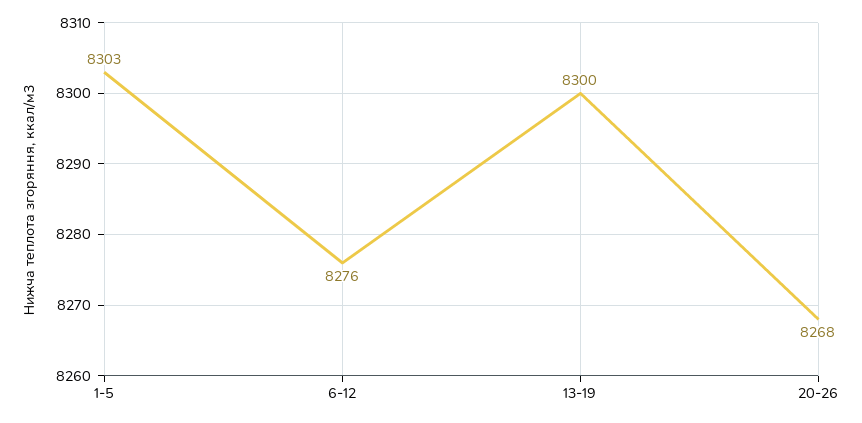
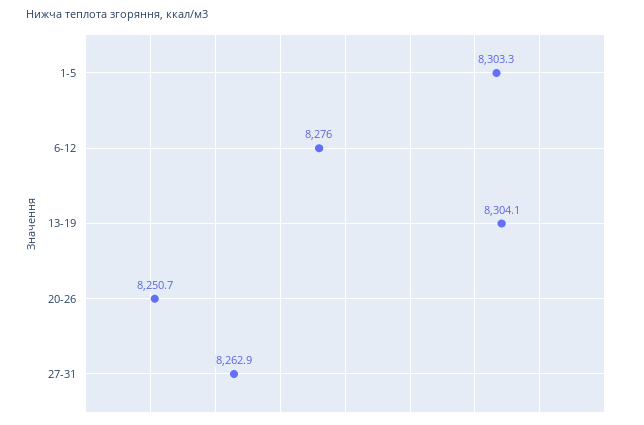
13-19: 8300 -> 8304.1
20-26: 8268 -> 8250.7
27-31: none -> 8262.9

